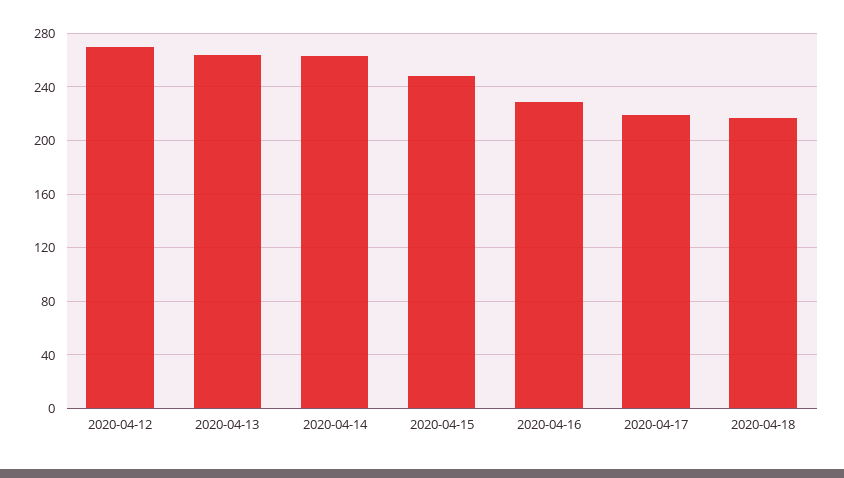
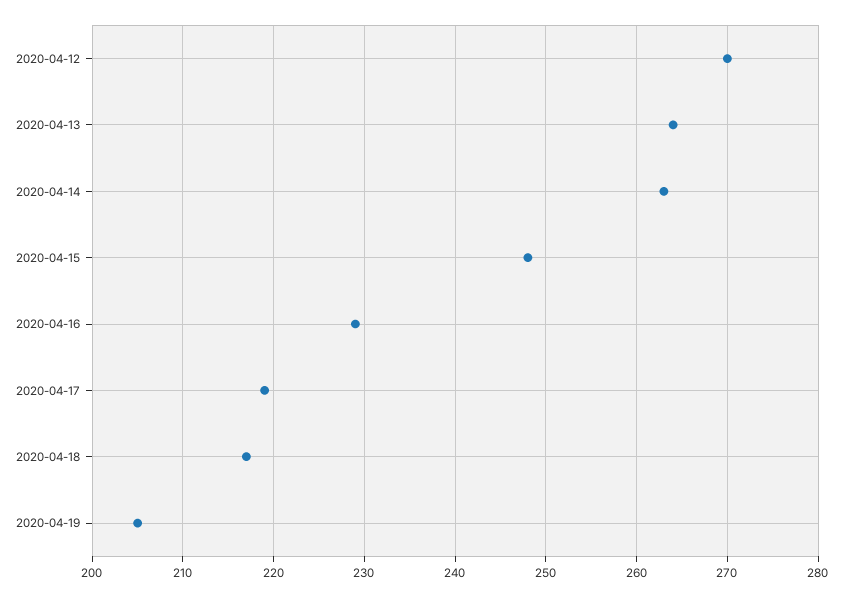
2020-04-19: none -> 205

